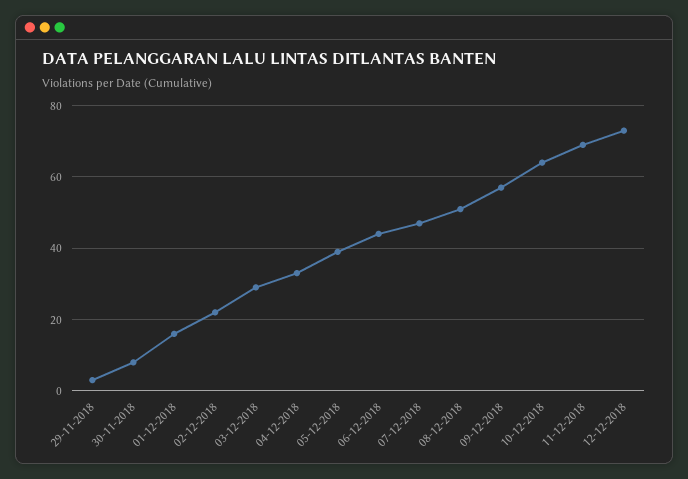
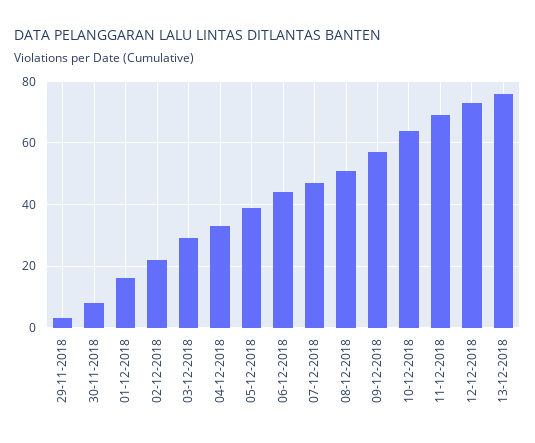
13-12-2018: none -> 75

